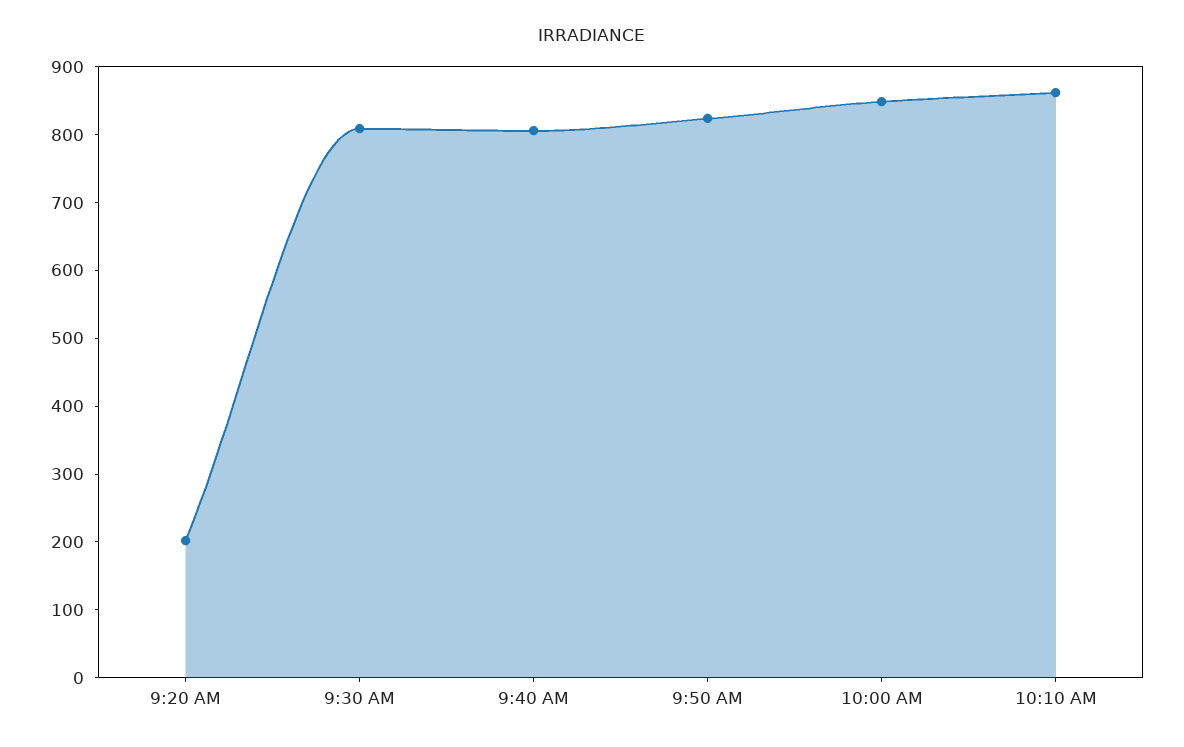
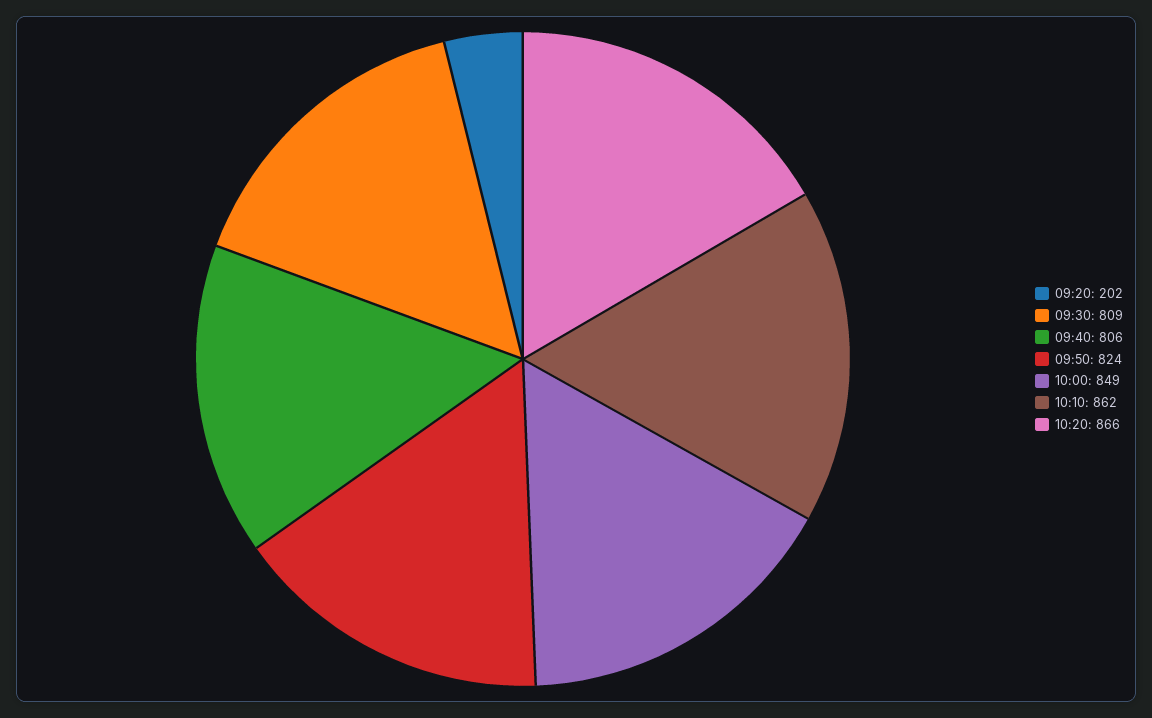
10:20: none -> 866

